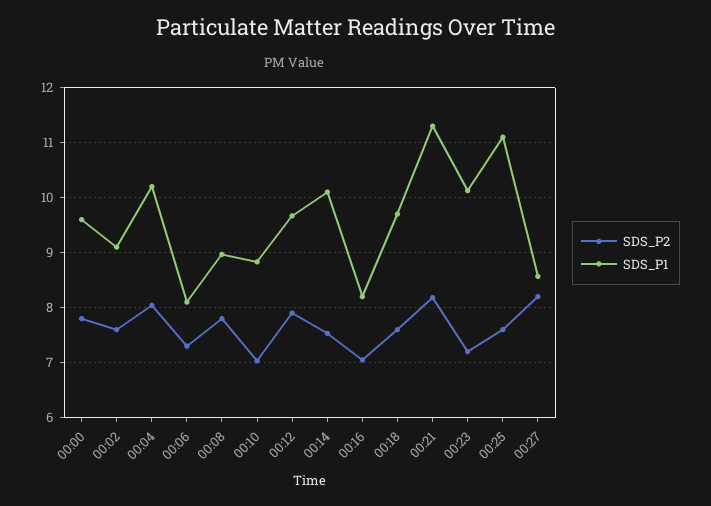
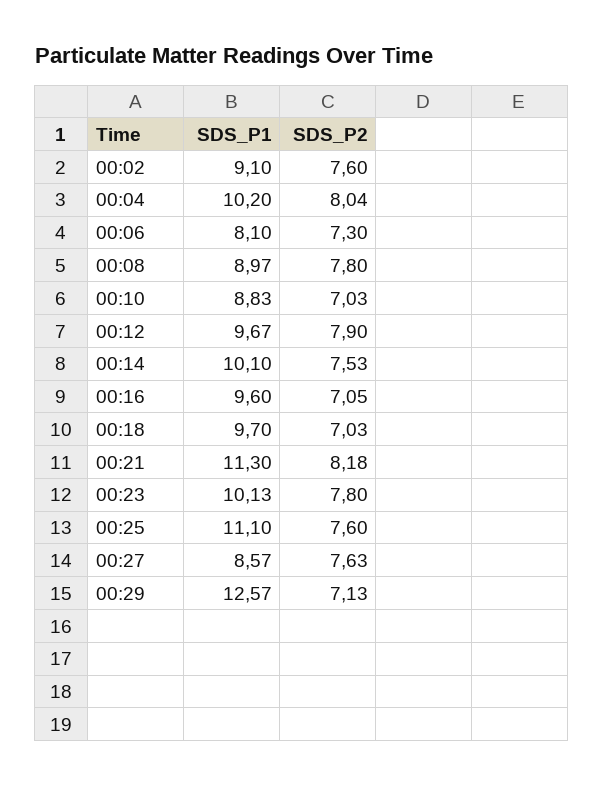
SDS_P2, 00:00: 7.8 -> none
SDS_P1, 00:00: 9.6 -> none
SDS_P1, 00:16: 8.2 -> 9.6
SDS_P2, 00:18: 7.6 -> 7.03
SDS_P2, 00:23: 7.2 -> 7.8
SDS_P2, 00:27: 8.2 -> 7.63
SDS_P1, 00:29: none -> 12.57
SDS_P2, 00:29: none -> 7.13

